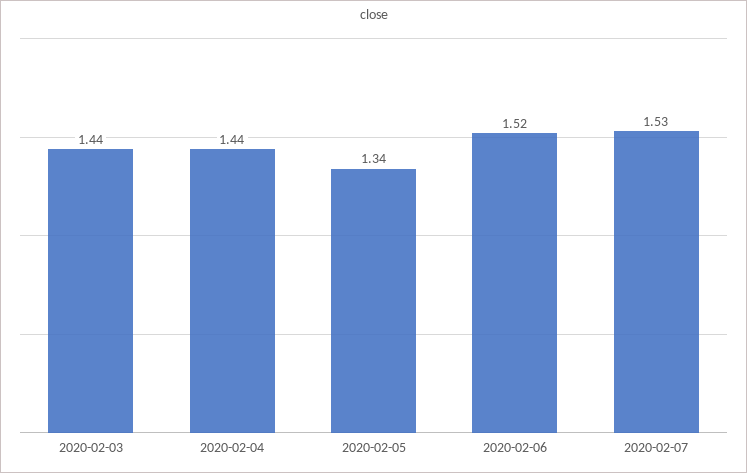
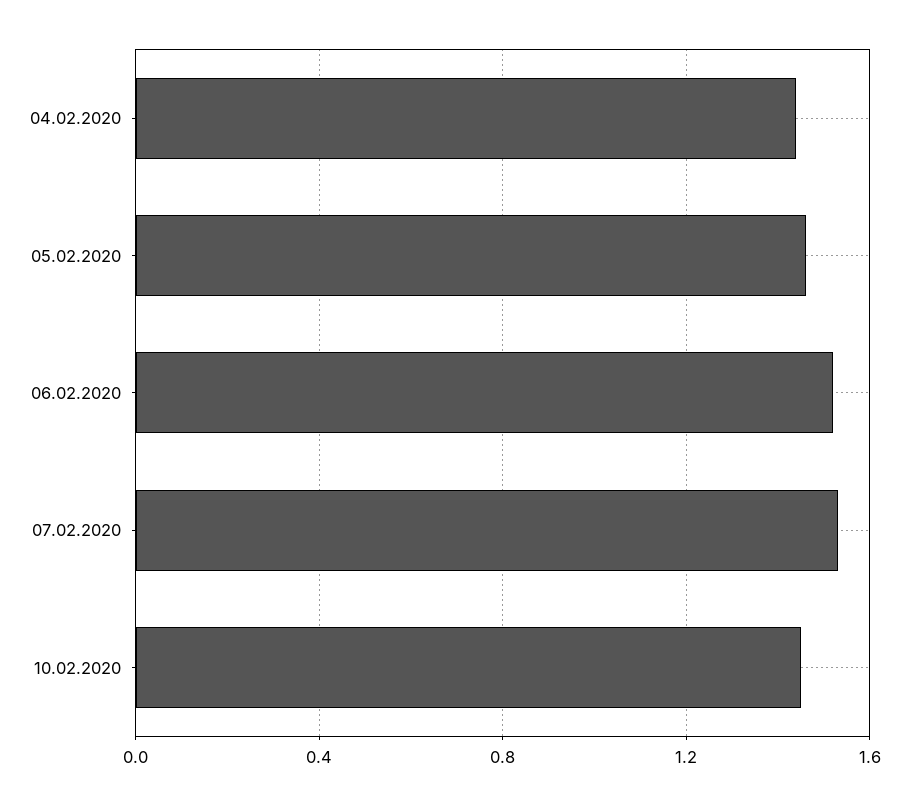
2020-02-03: 1.44 -> none
2020-02-05: 1.34 -> 1.45
10.02.2020: none -> 1.45

